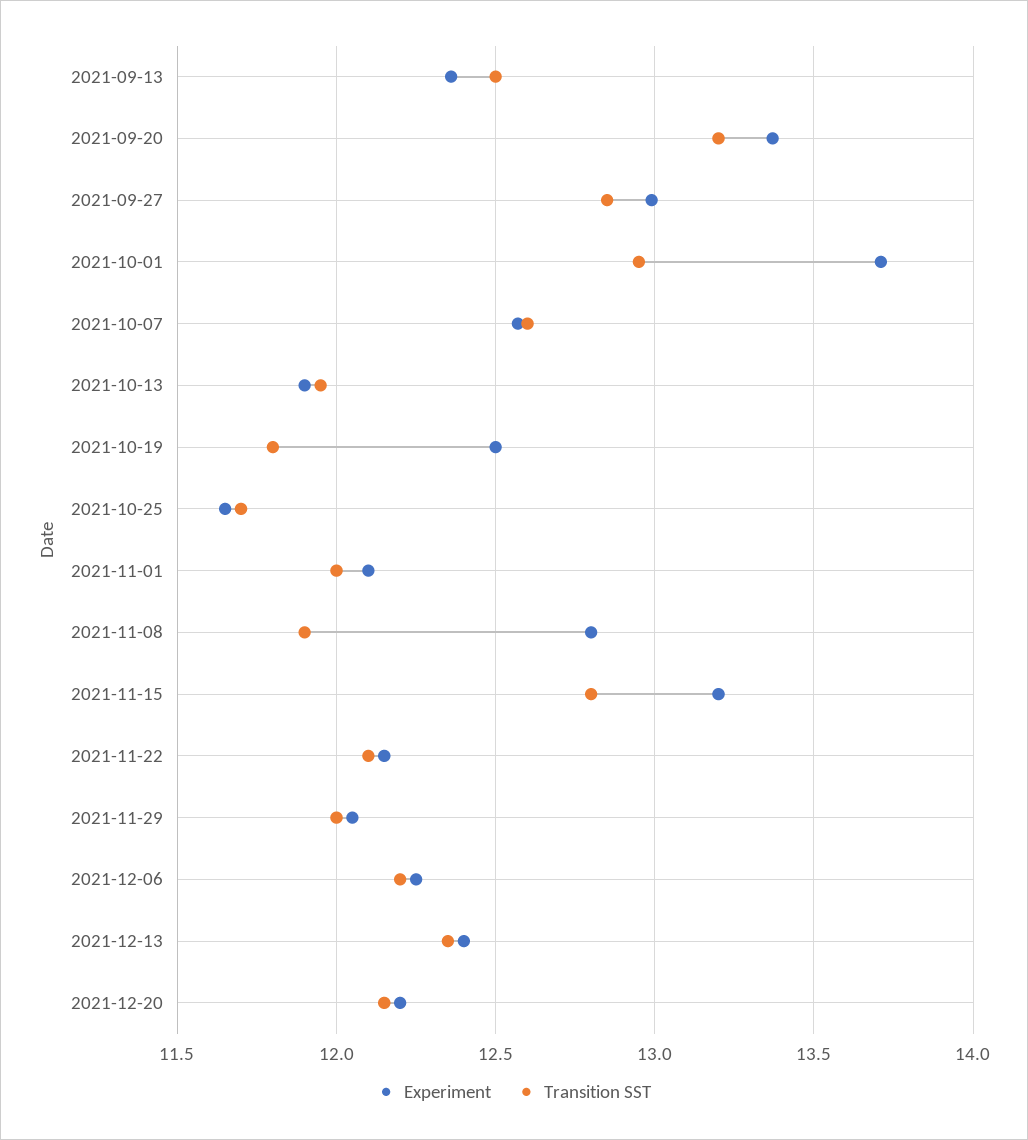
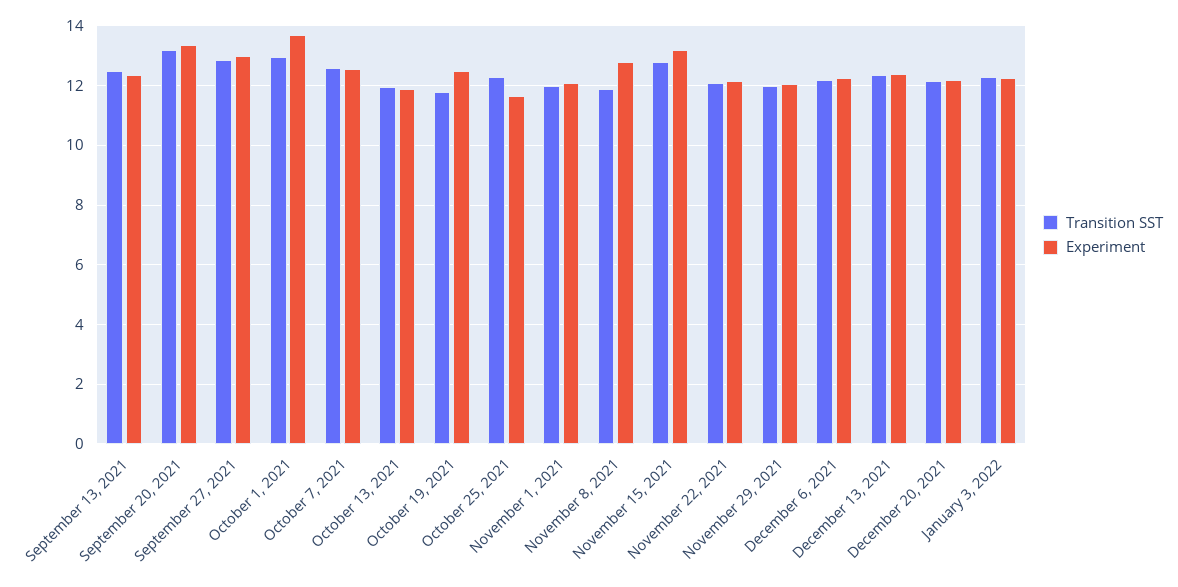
Transition SST, 2021-10-25: 11.7 -> 12.25
Transition SST, January 3, 2022: none -> 12.25
Experiment, January 3, 2022: none -> 12.25

